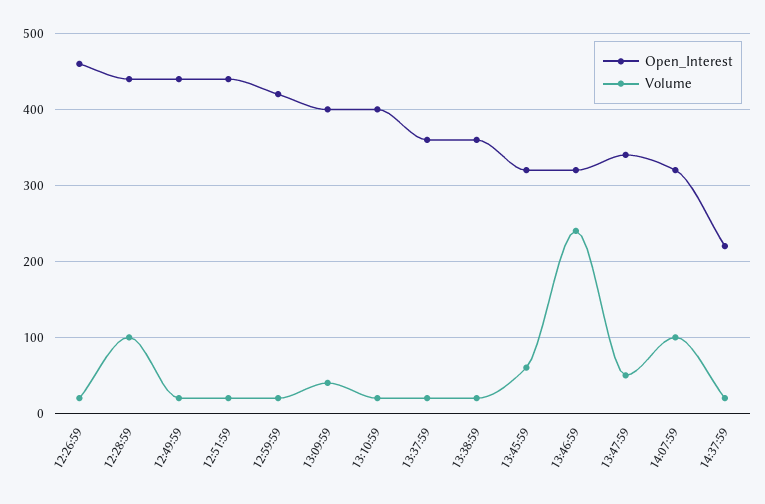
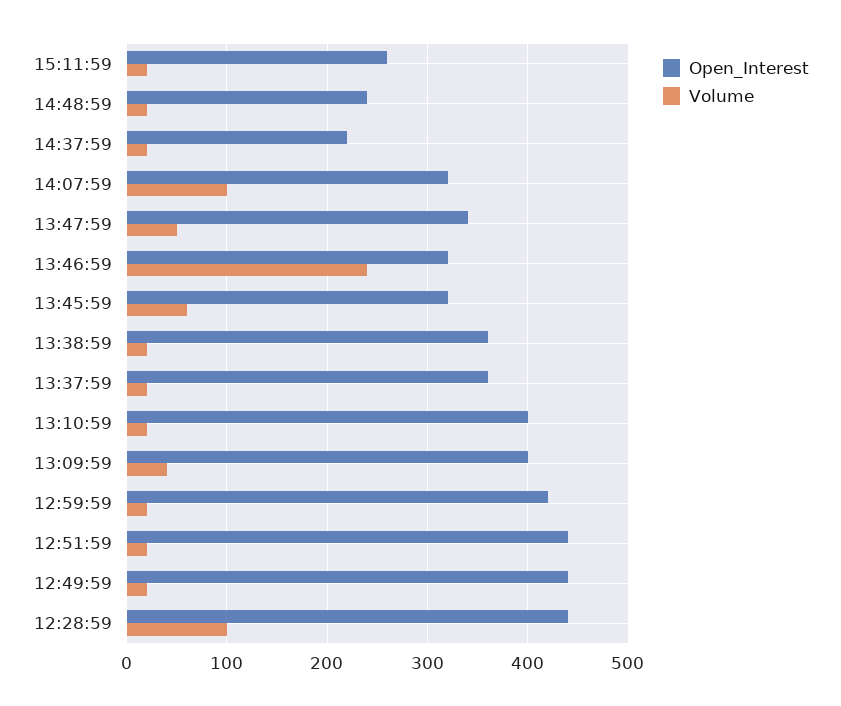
Open_Interest, 12:26:59: 460 -> none
Volume, 12:26:59: 20 -> none
Open_Interest, 15:11:59: none -> 260
Volume, 15:11:59: none -> 20
Open_Interest, 14:48:59: none -> 240
Volume, 14:48:59: none -> 20

